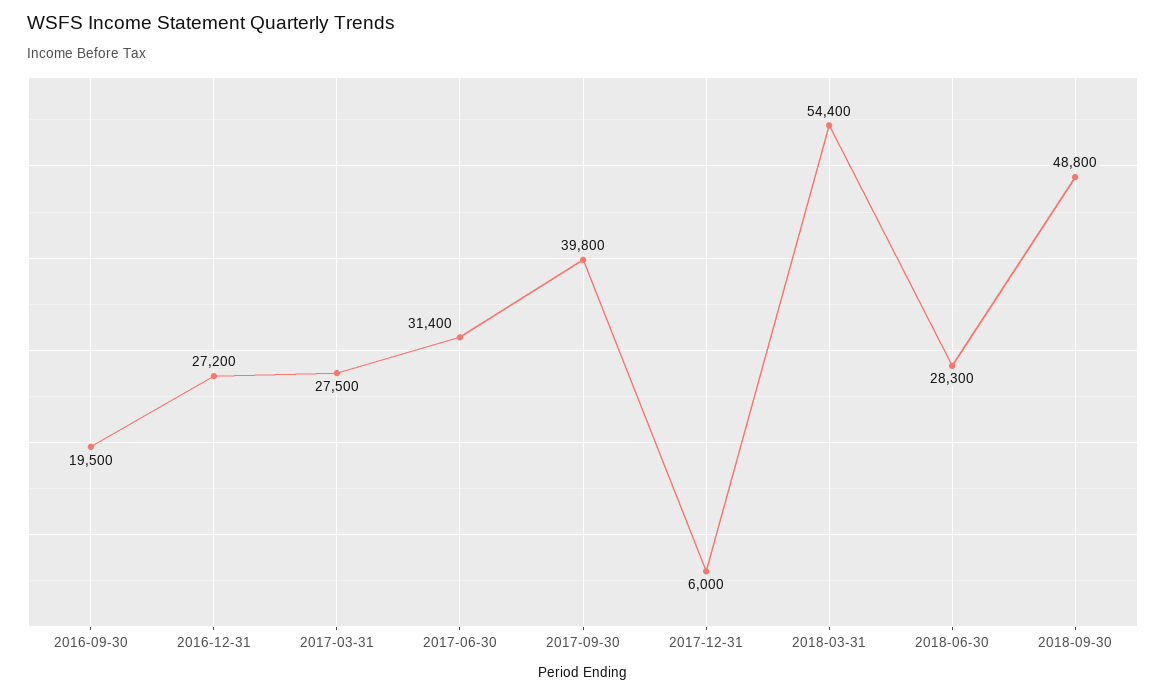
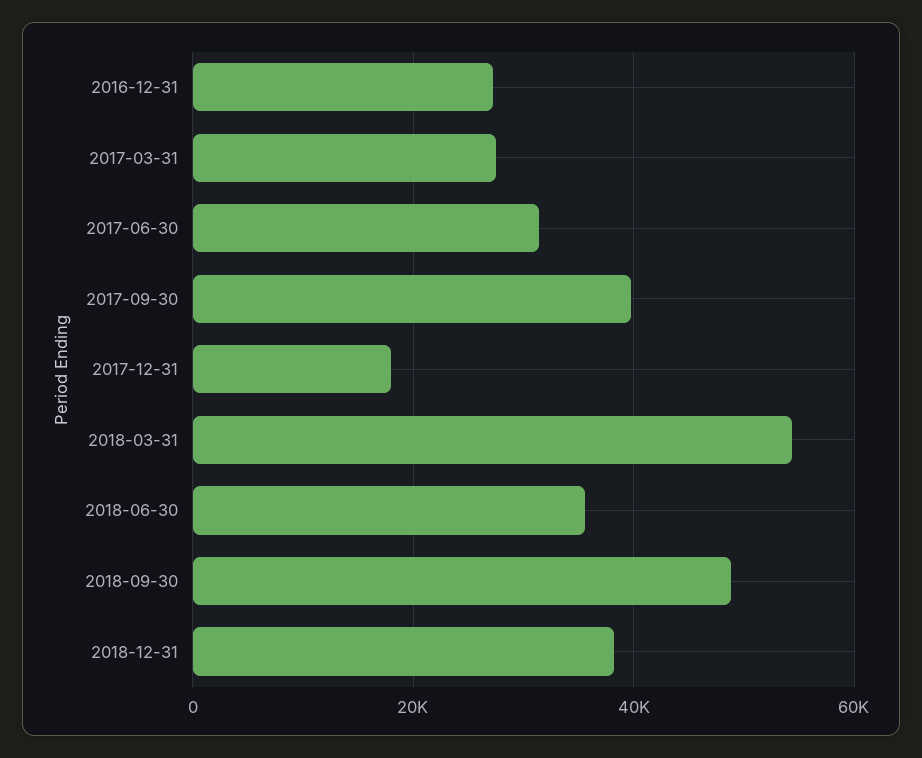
2016-09-30: 19500 -> none
2017-12-31: 6000 -> 18000
2018-06-30: 28300 -> 36000
2018-12-31: none -> 38000

